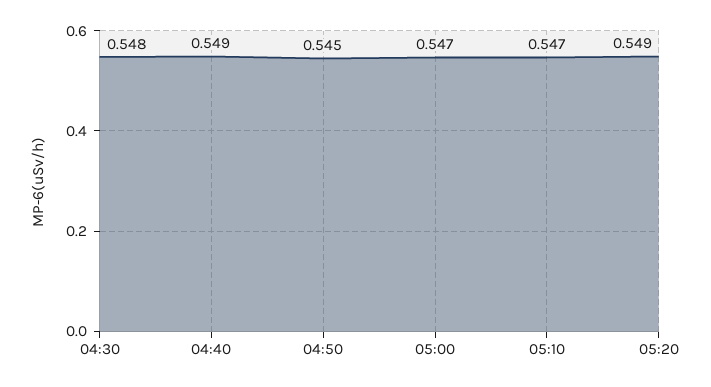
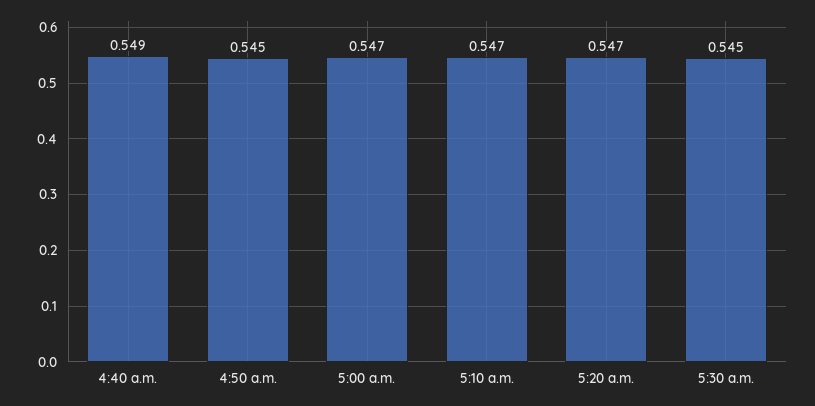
04:30: 0.548 -> none
05:20: 0.549 -> 0.547
5:30 a.m.: none -> 0.545

